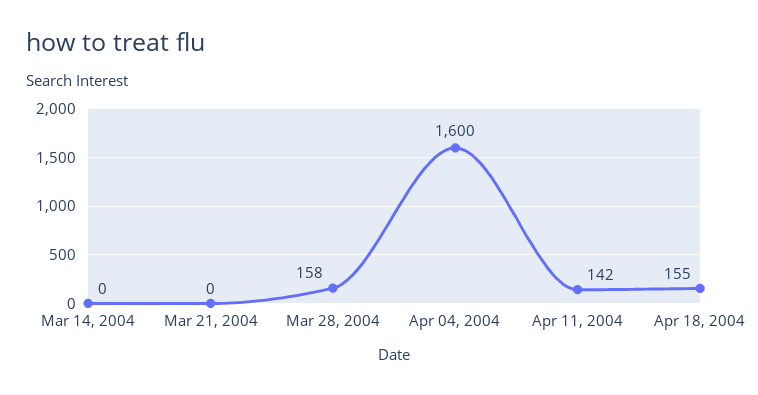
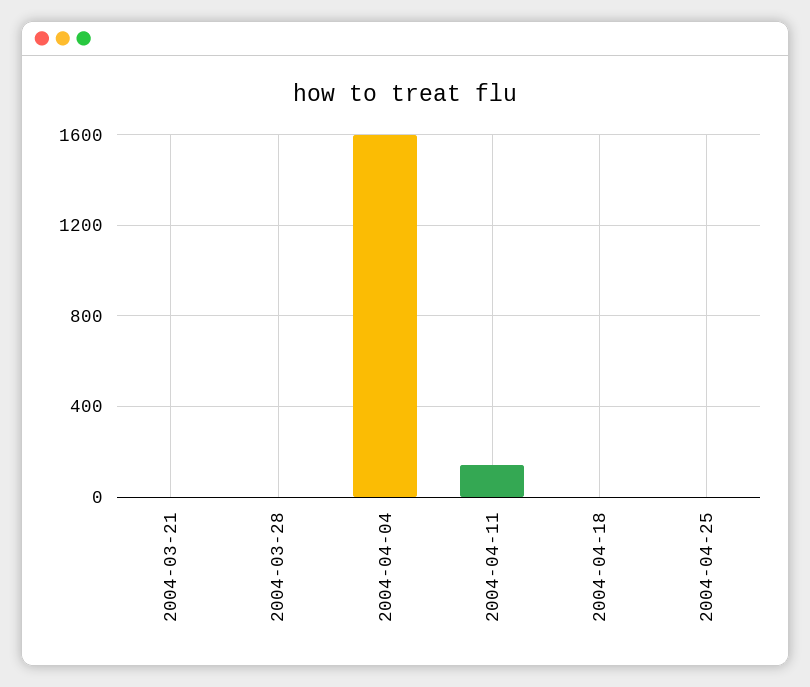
Mar 14, 2004: 0 -> none
Mar 28, 2004: 158 -> 0
Apr 18, 2004: 155 -> 0
2004-04-25: none -> 0

